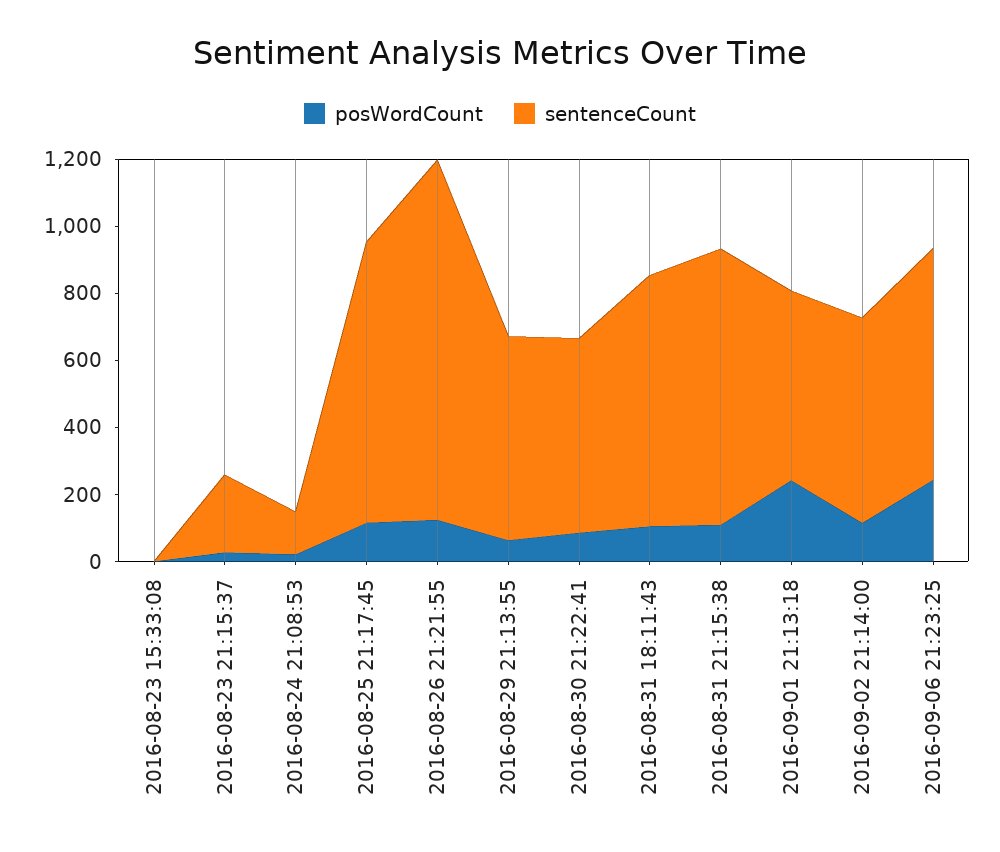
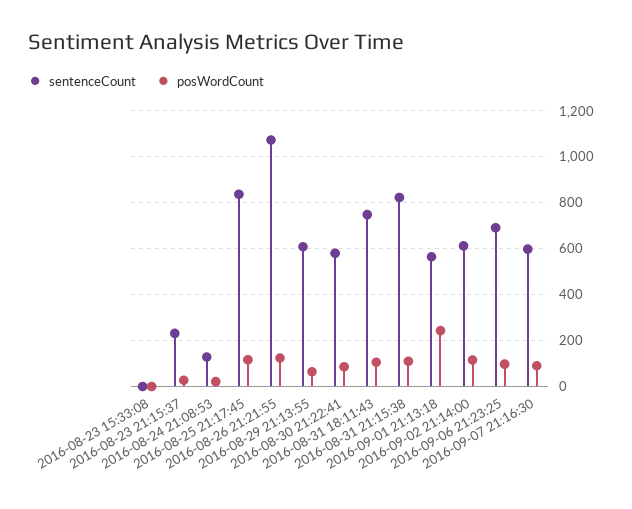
posWordCount, 2016-09-06 21:23:25: 250 -> 100
sentenceCount, 2016-09-07 21:16:30: none -> 600
posWordCount, 2016-09-07 21:16:30: none -> 100

